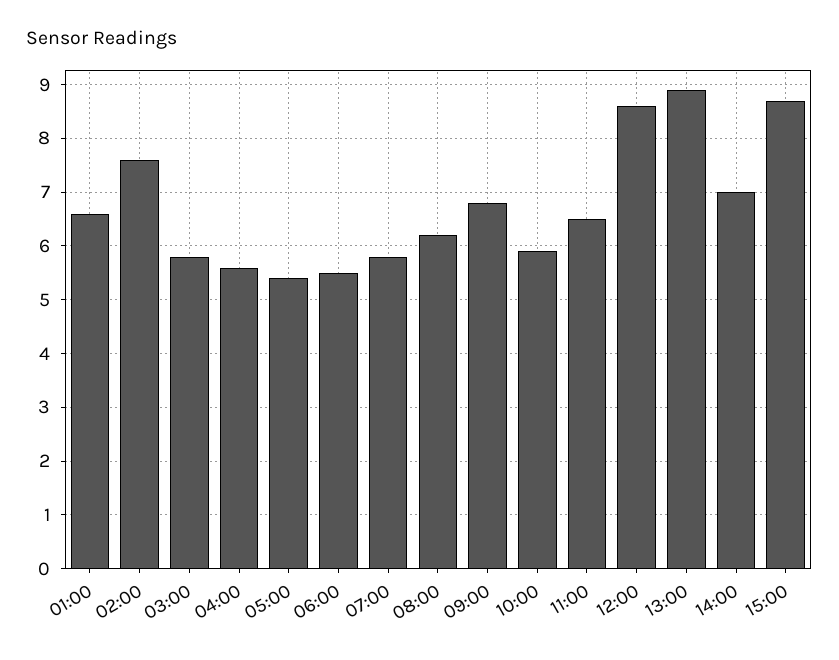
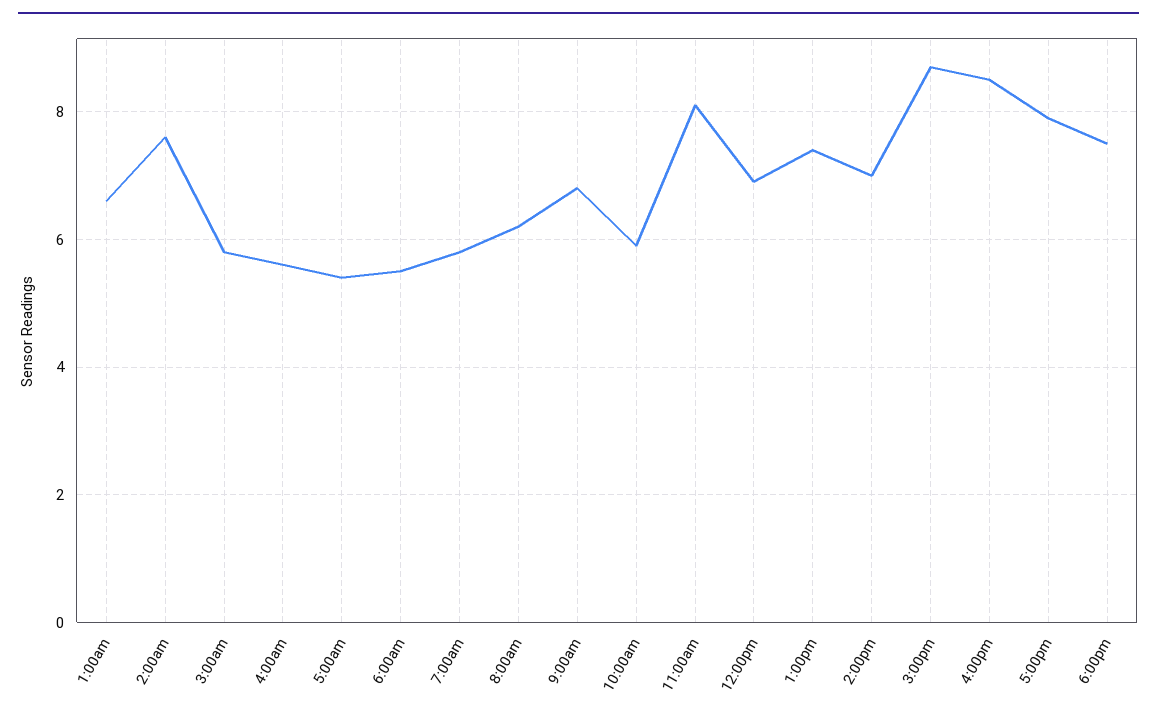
11:00: 6.5 -> 8
12:00: 8.5 -> 7
13:00: 9 -> 7.5
4:00pm: none -> 8.5
5:00pm: none -> 8
6:00pm: none -> 7.5

